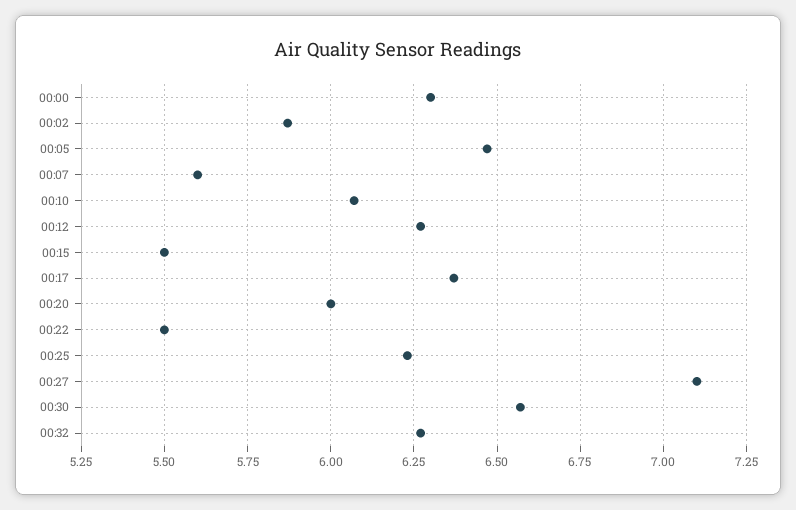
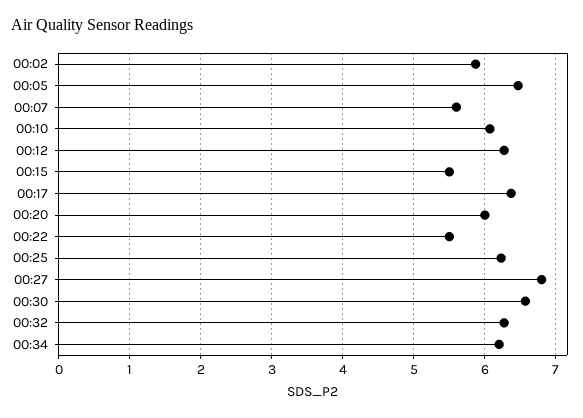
00:00: 6.3 -> none
00:27: 7.1 -> 6.8
00:34: none -> 6.2

